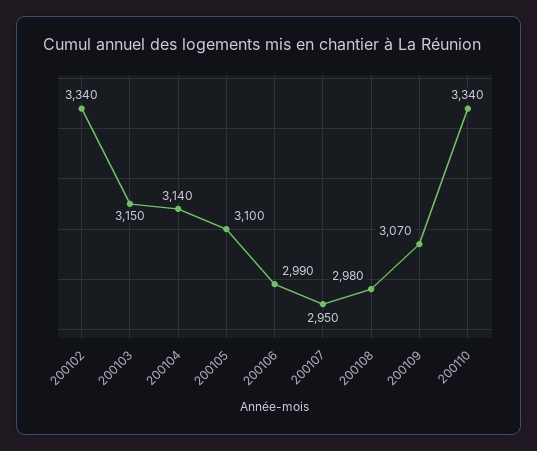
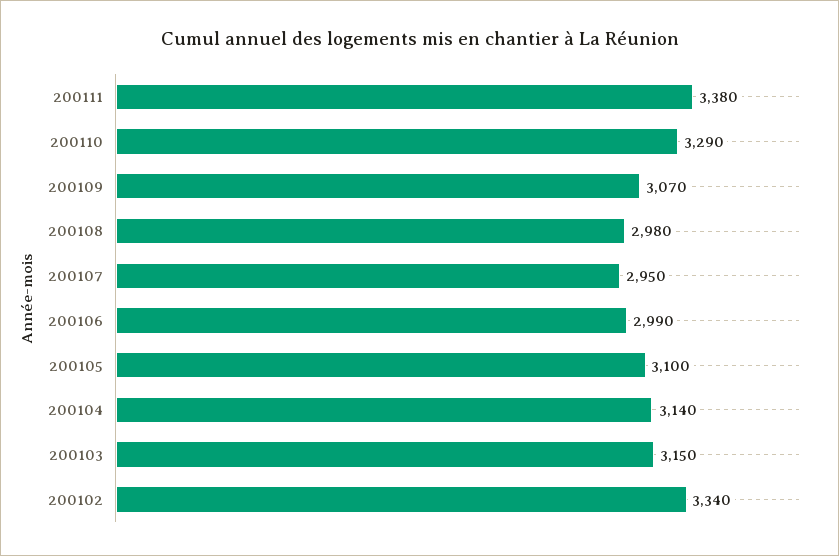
200110: 3340 -> 3290
200111: none -> 3380

